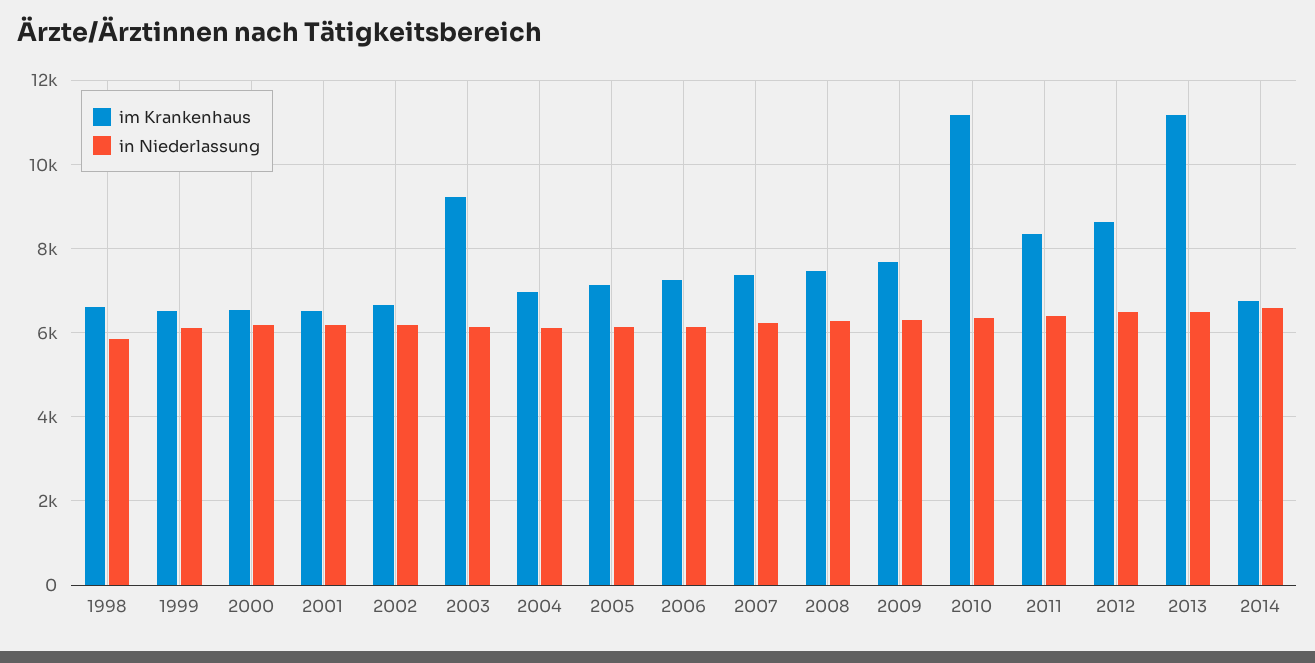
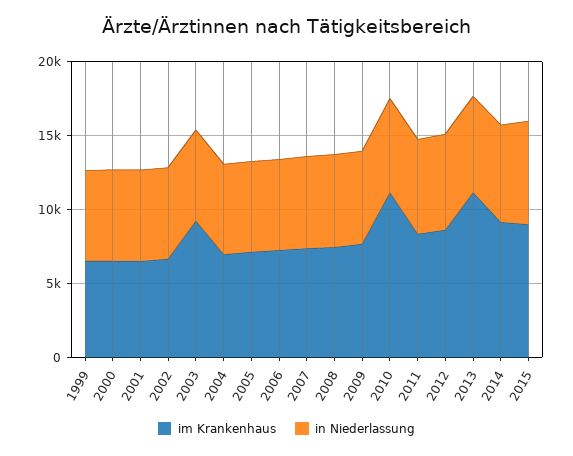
im Krankenhaus, 1998: 6600 -> none
in Niederlassung, 1998: 5800 -> none
im Krankenhaus, 2014: 6800 -> 9000
im Krankenhaus, 2015: none -> 9000
in Niederlassung, 2015: none -> 7000

